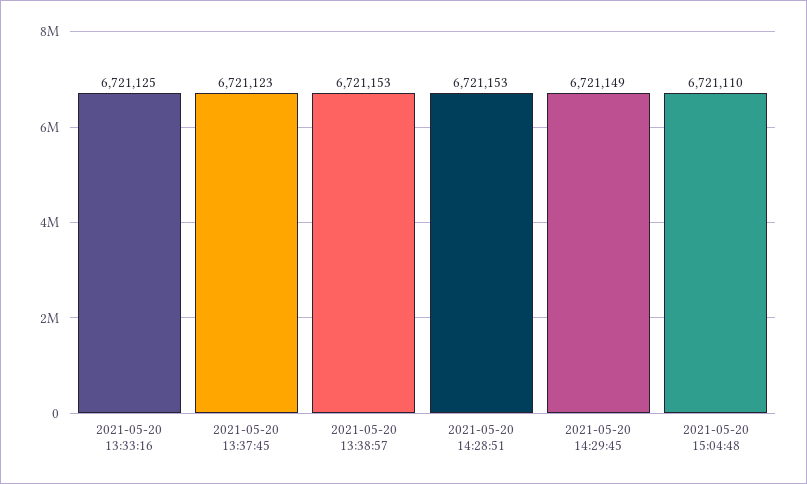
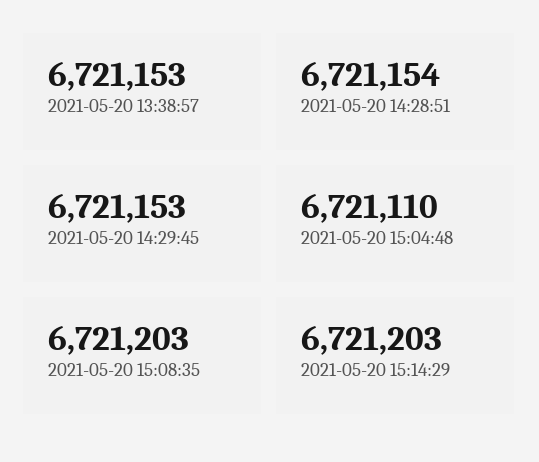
2021-05-20 13:33:16: 6721125 -> none
2021-05-20 13:37:45: 6721123 -> none
2021-05-20 14:28:51: 6721153 -> 6721154
2021-05-20 14:29:45: 6721149 -> 6721153
2021-05-20 15:08:35: none -> 6721203
2021-05-20 15:14:29: none -> 6721203

